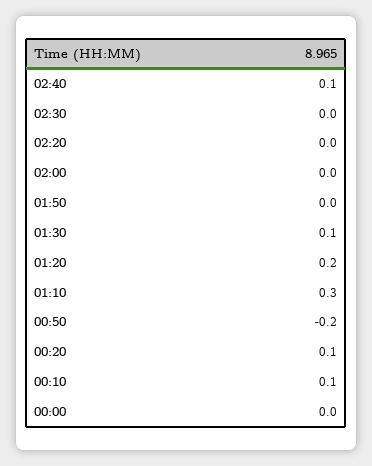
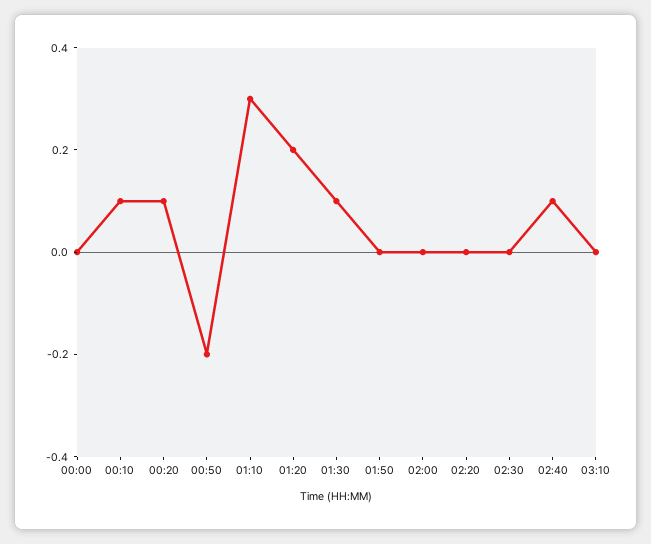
03:10: none -> 0

